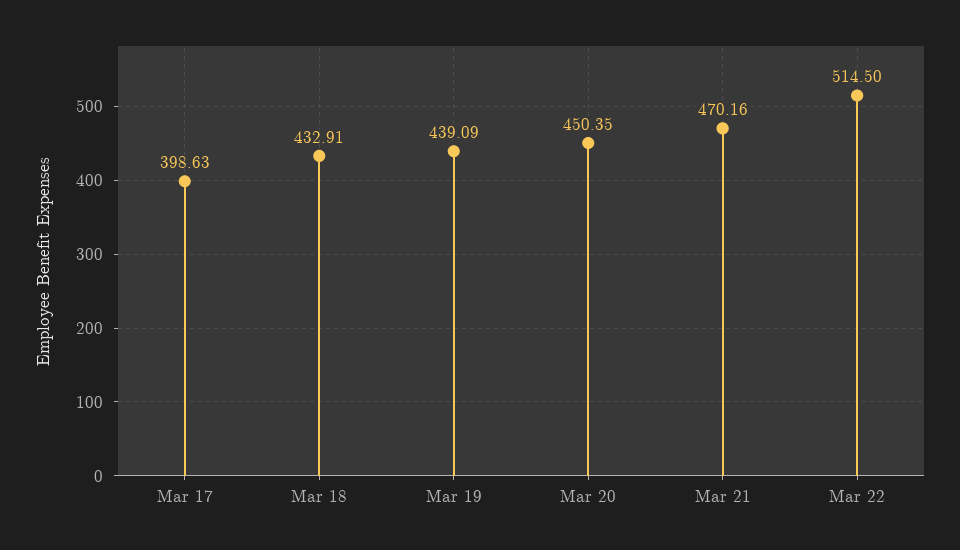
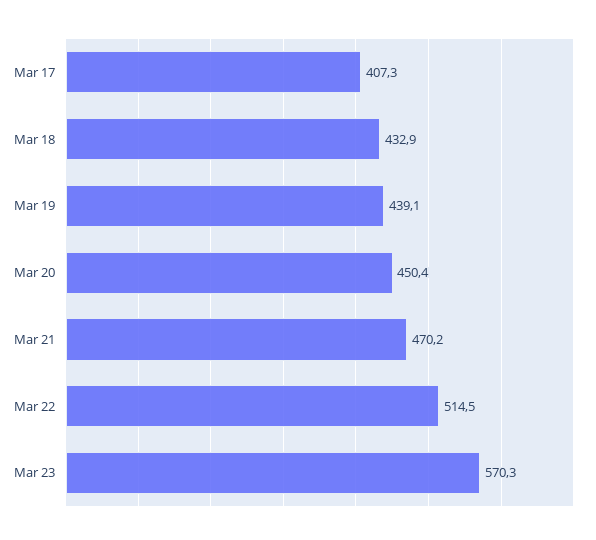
Mar 17: 398.63 -> 407.3
Mar 23: none -> 570.3

